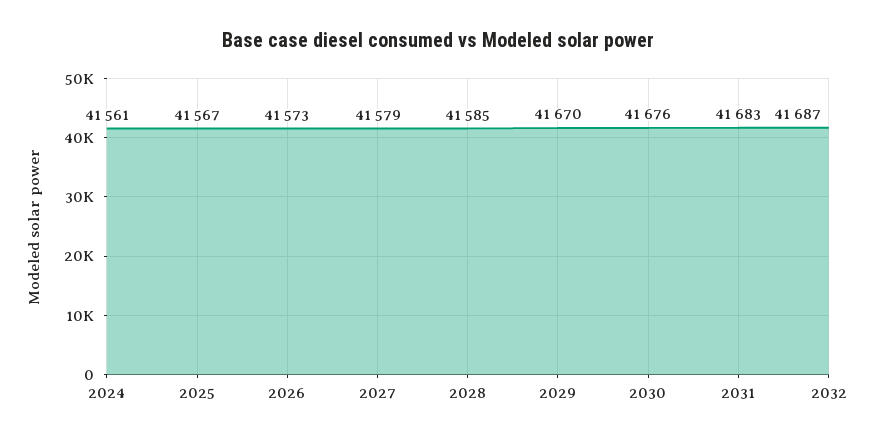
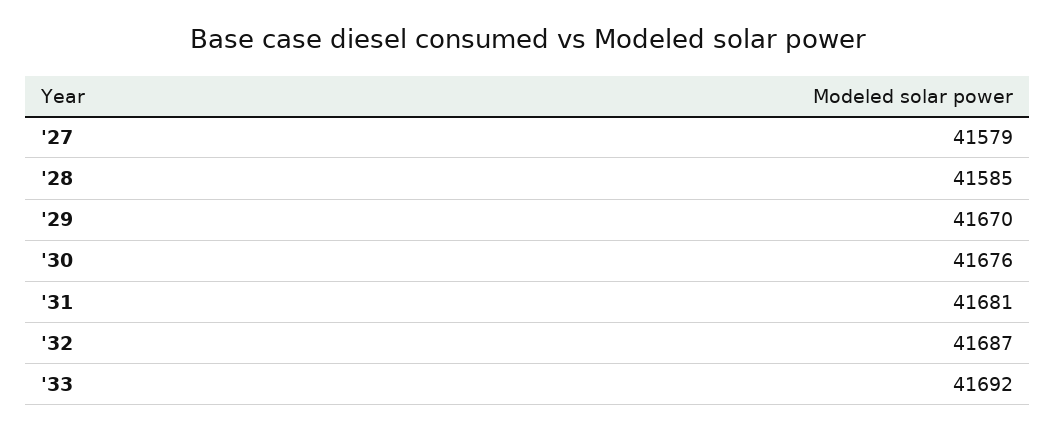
2024: 41561 -> none
2025: 41567 -> none
2026: 41573 -> none
2031: 41683 -> 41681
'33: none -> 41692

